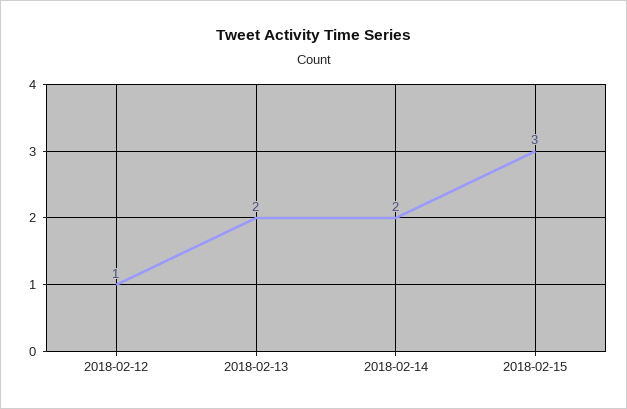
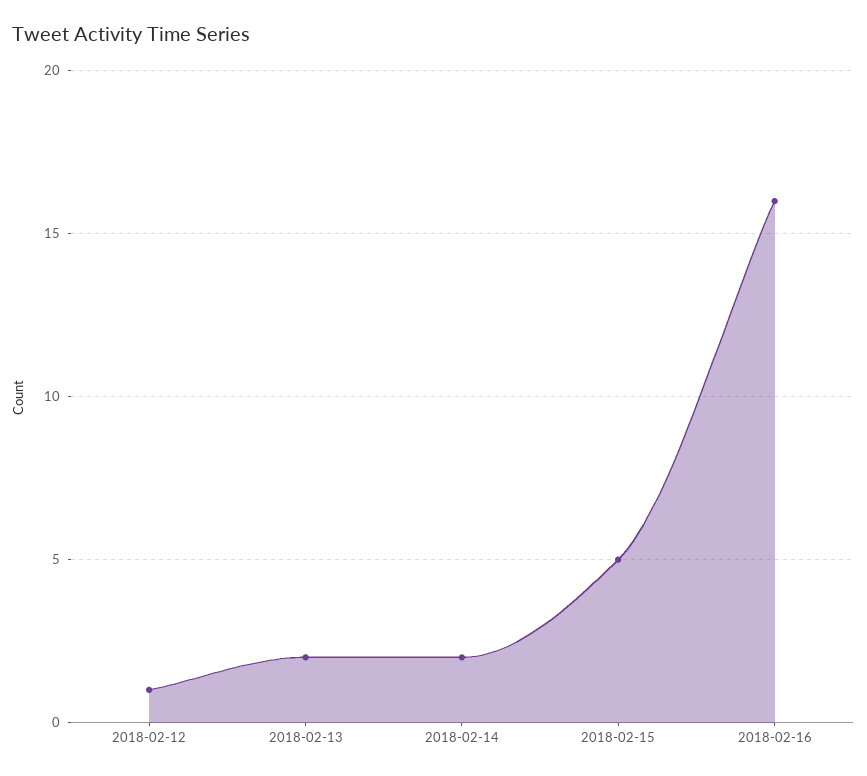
2018-02-15: 3 -> 5
2018-02-16: none -> 16

